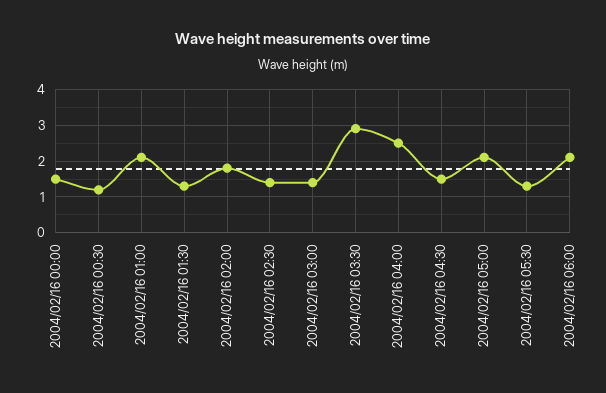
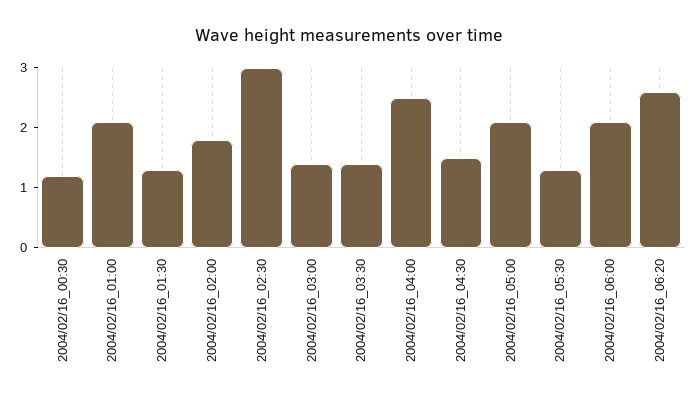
2004/02/16 00:00: 1.5 -> none
2004/02/16 02:30: 1.5 -> 3
2004/02/16 03:30: 3 -> 1.5
2004/02/16_06:20: none -> 2.5

